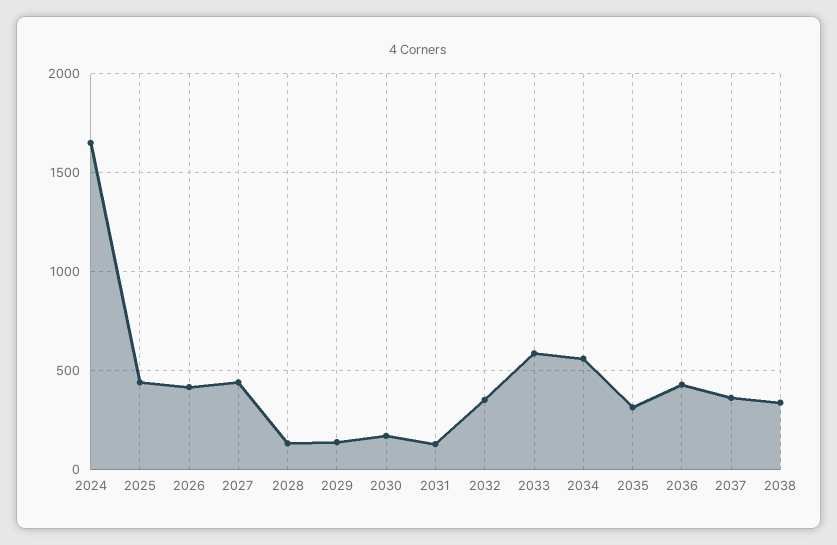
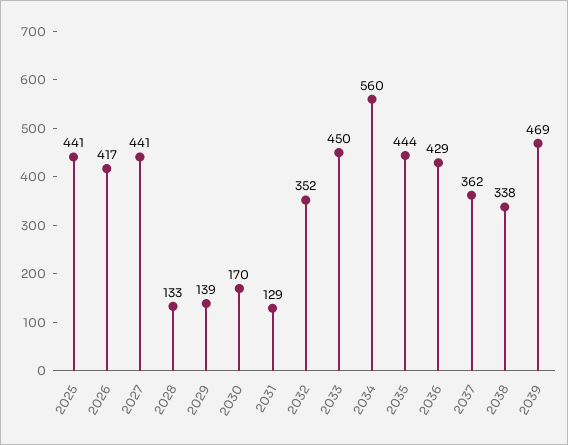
2024: 1650 -> none
2033: 600 -> 450
2035: 300 -> 444
2039: none -> 469

